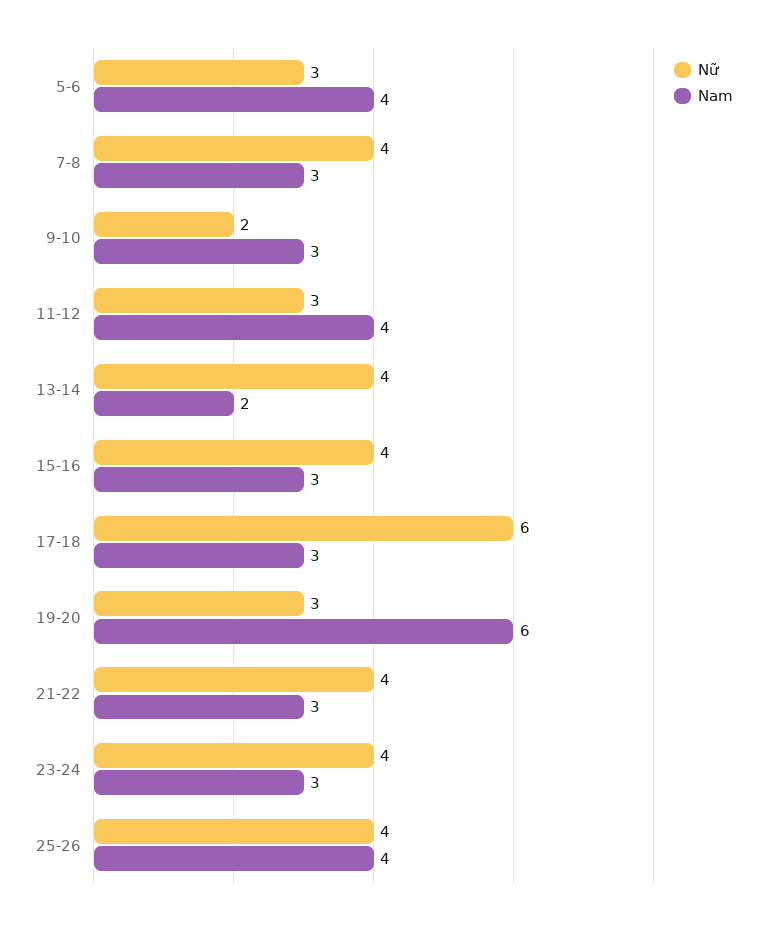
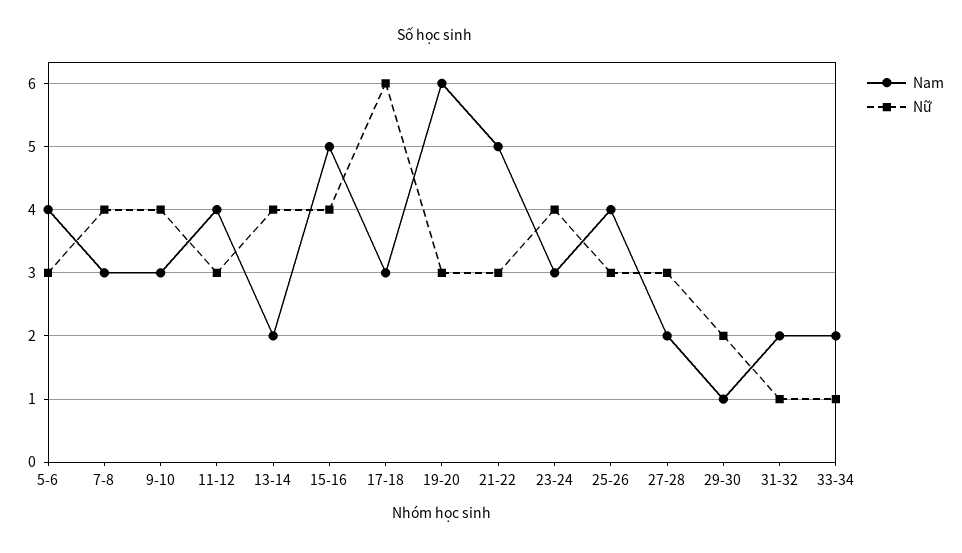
Nữ, 9-10: 2 -> 4
Nam, 15-16: 3 -> 5
Nữ, 21-22: 4 -> 3
Nam, 21-22: 3 -> 5
Nữ, 25-26: 4 -> 3
Nam, 27-28: none -> 2
Nữ, 27-28: none -> 3
Nam, 29-30: none -> 1
Nữ, 29-30: none -> 2
Nam, 31-32: none -> 2
Nữ, 31-32: none -> 1
Nam, 33-34: none -> 2
Nữ, 33-34: none -> 1

